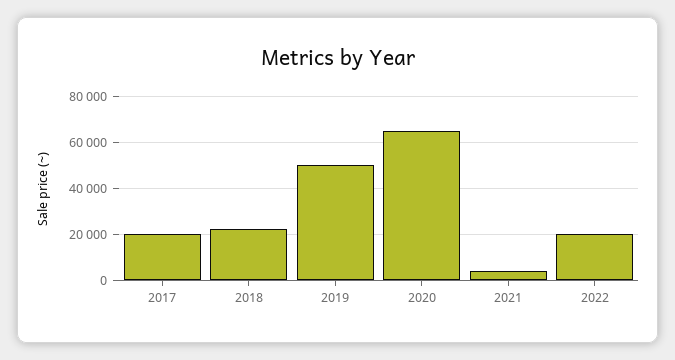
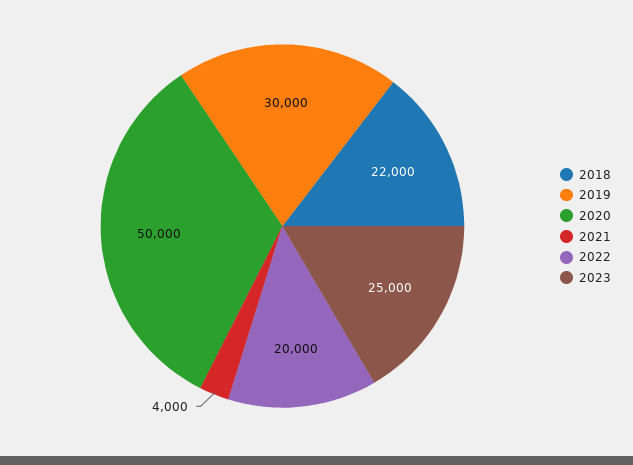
2017: 20000 -> none
2019: 50000 -> 30000
2020: 65000 -> 50000
2023: none -> 25000

